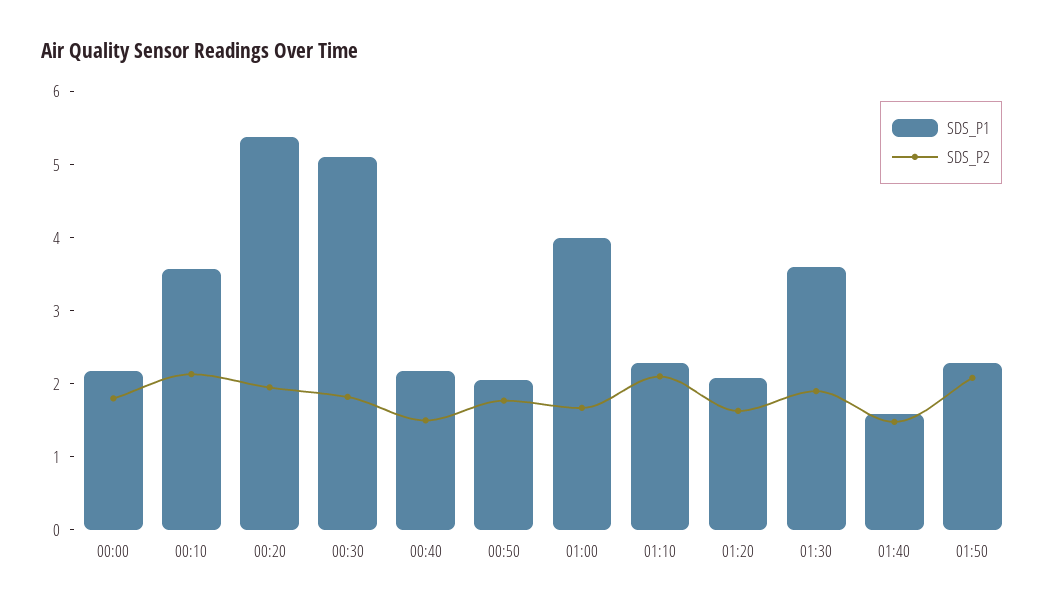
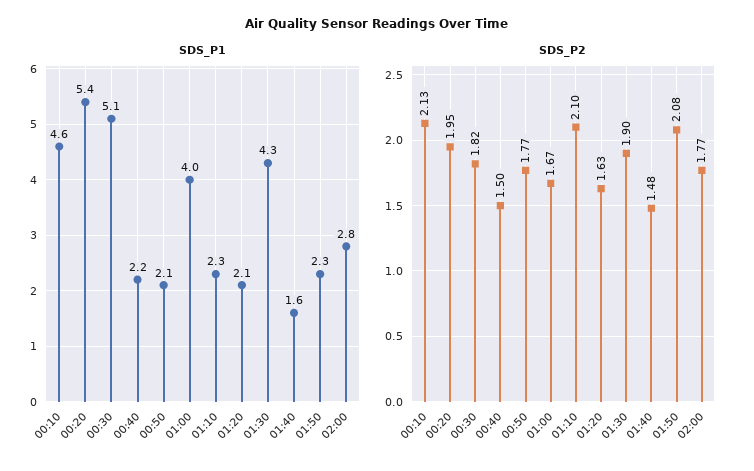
SDS_P1, 00:00: 2.2 -> none
SDS_P2, 00:00: 1.8 -> none
SDS_P1, 00:10: 3.6 -> 4.6
SDS_P1, 01:30: 3.6 -> 4.3
SDS_P1, 02:00: none -> 2.8
SDS_P2, 02:00: none -> 1.77

